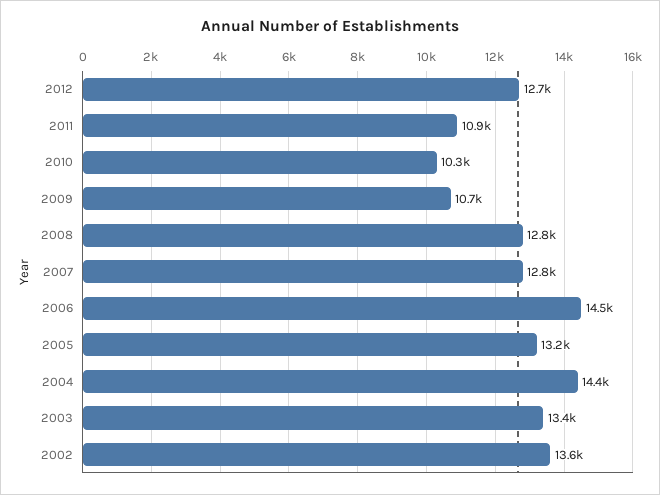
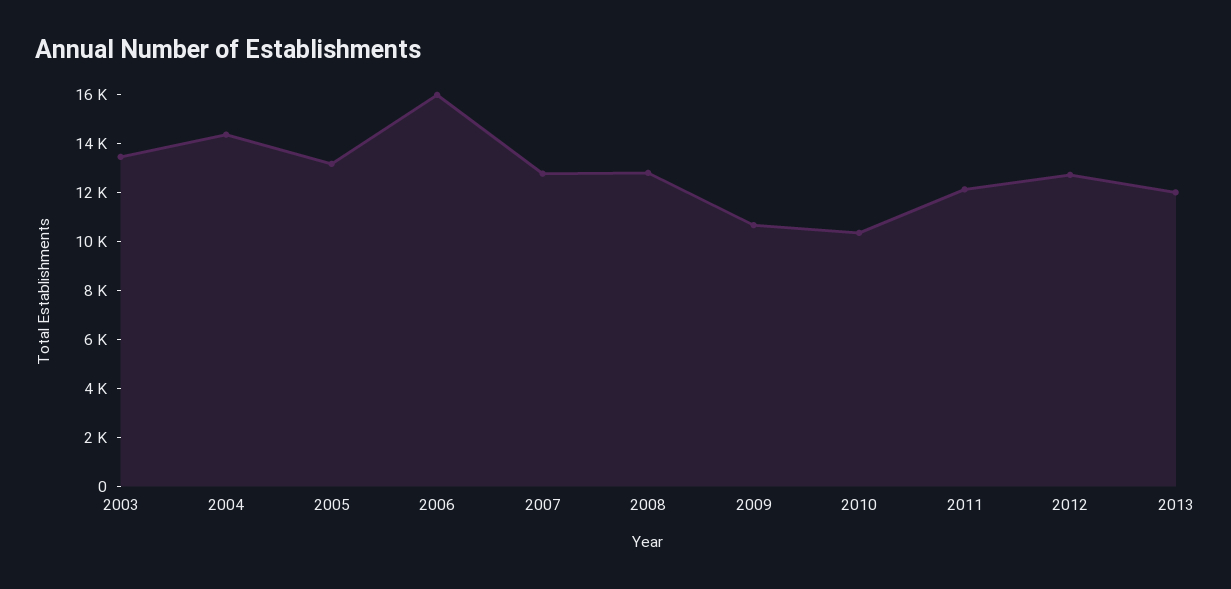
2011: 10900 -> 12000
2006: 14500 -> 16000
2002: 13600 -> none
2013: none -> 12000

